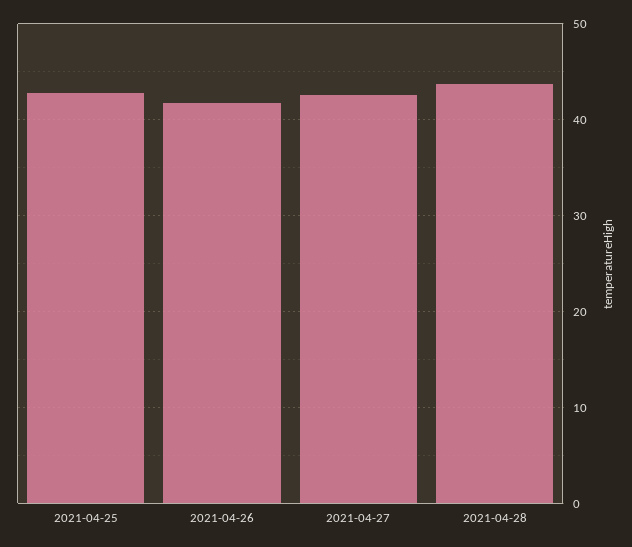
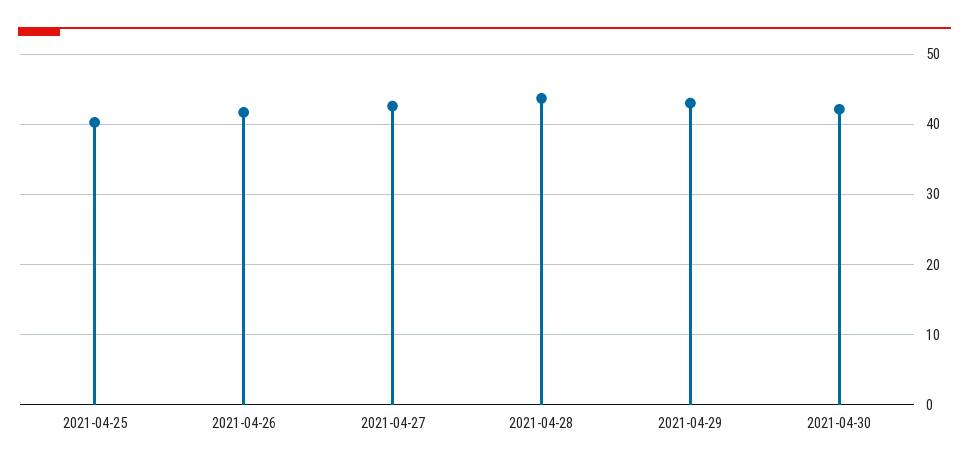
2021-04-25: 43 -> 40
2021-04-29: none -> 43
2021-04-30: none -> 42

